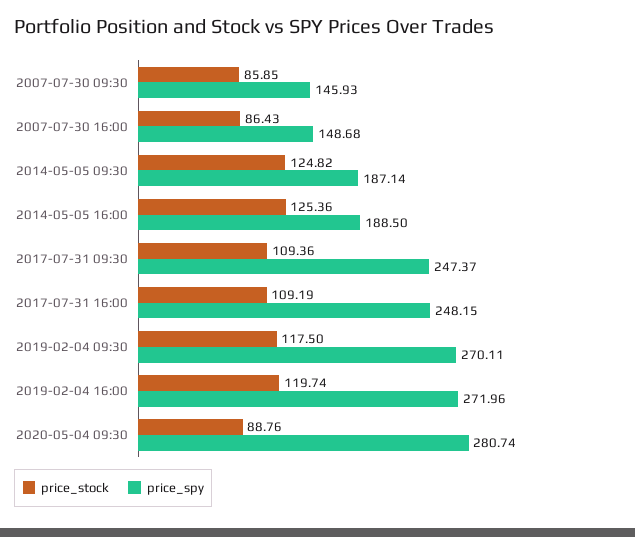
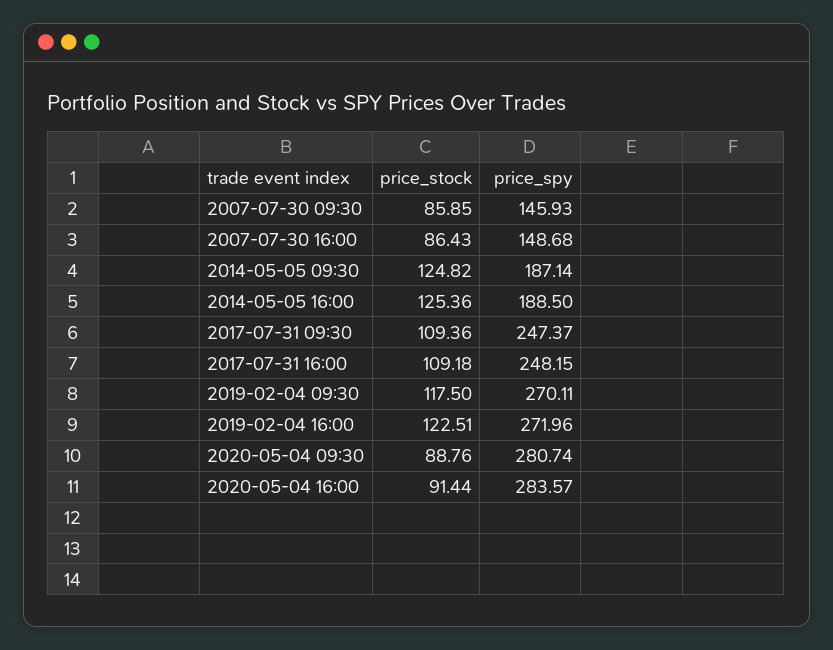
price_stock, 2017-07-31 16:00: 109.19 -> 109.18
price_stock, 2019-02-04 16:00: 119.74 -> 122.51
price_stock, 2020-05-04 16:00: none -> 91.44
price_spy, 2020-05-04 16:00: none -> 283.57

